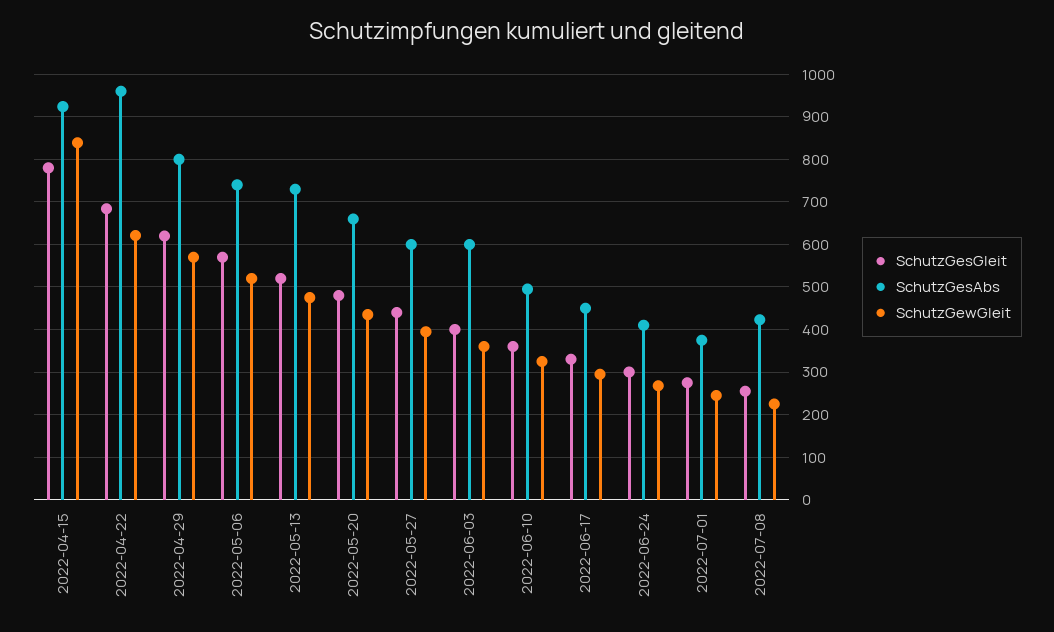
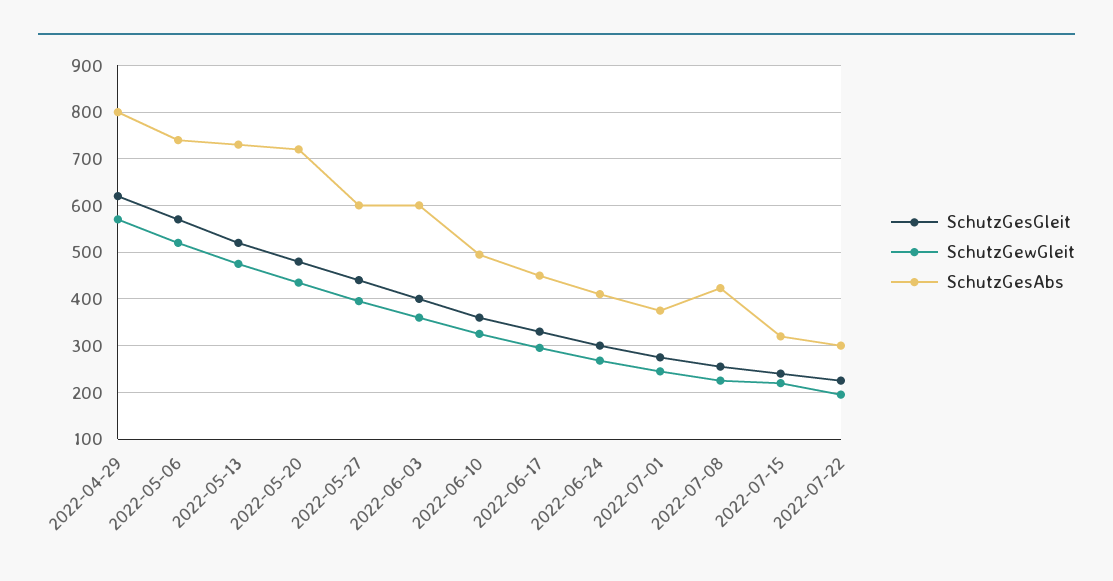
SchutzGesGleit, 2022-04-15: 780 -> none
SchutzGesAbs, 2022-04-15: 920 -> none
SchutzGewGleit, 2022-04-15: 840 -> none
SchutzGesGleit, 2022-04-22: 680 -> none
SchutzGesAbs, 2022-04-22: 960 -> none
SchutzGewGleit, 2022-04-22: 620 -> none
SchutzGesAbs, 2022-05-20: 660 -> 720
SchutzGesGleit, 2022-07-15: none -> 240
SchutzGewGleit, 2022-07-15: none -> 220
SchutzGesAbs, 2022-07-15: none -> 320
SchutzGesGleit, 2022-07-22: none -> 220
SchutzGewGleit, 2022-07-22: none -> 200
SchutzGesAbs, 2022-07-22: none -> 300

